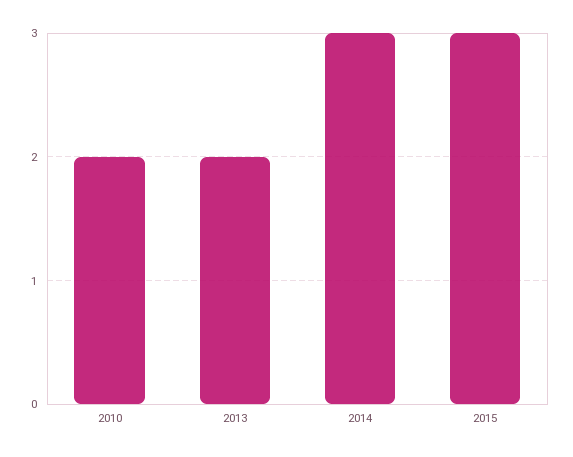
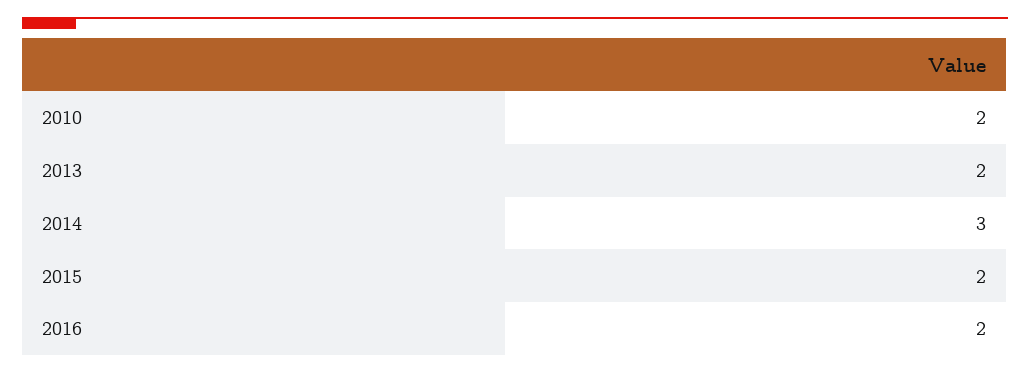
2015: 3 -> 2
2016: none -> 2

